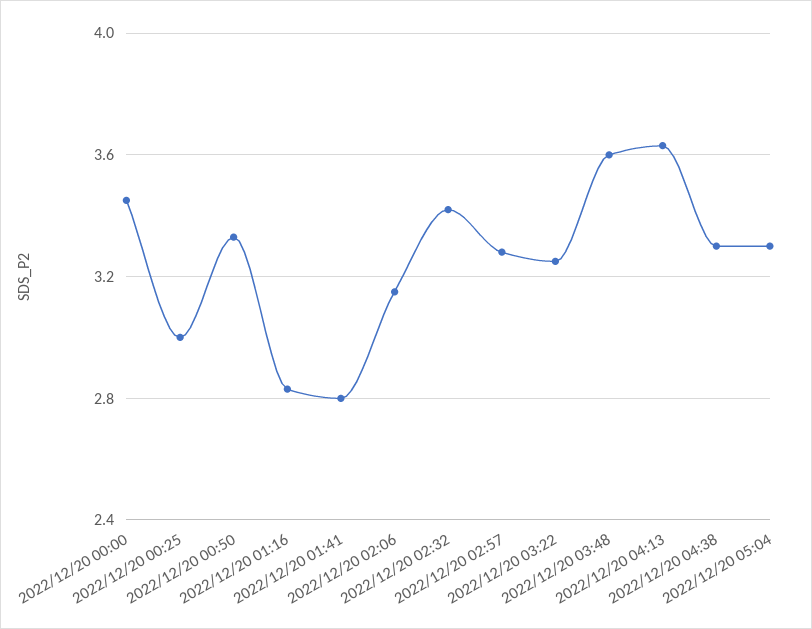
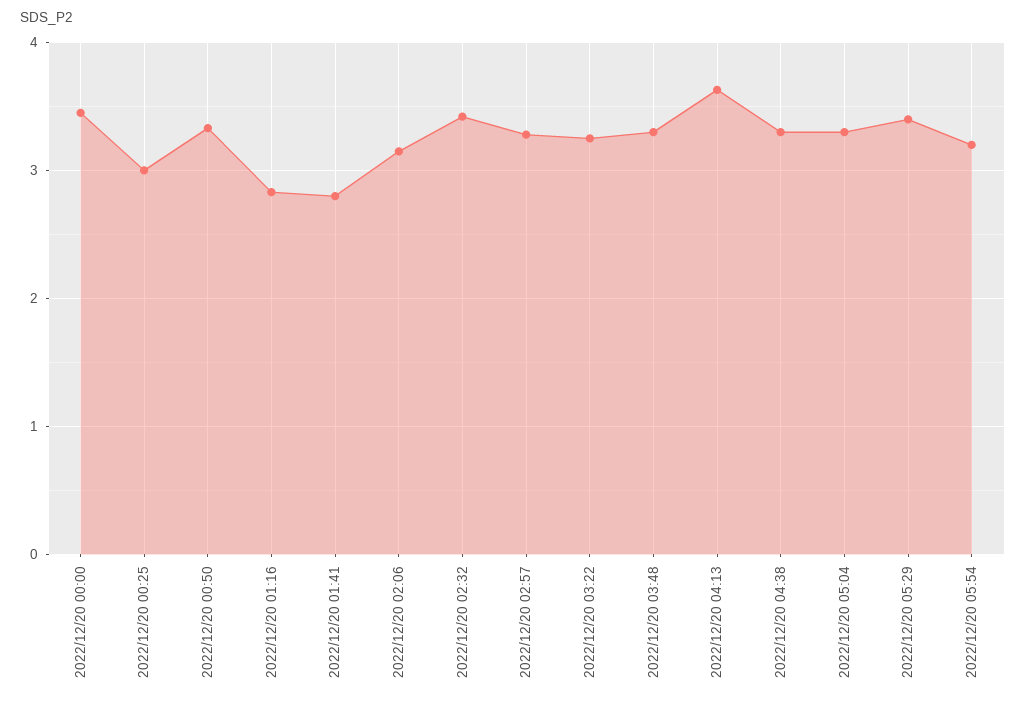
2022/12/20 03:48: 3.6 -> 3.3
2022/12/20 05:29: none -> 3.4
2022/12/20 05:54: none -> 3.2

